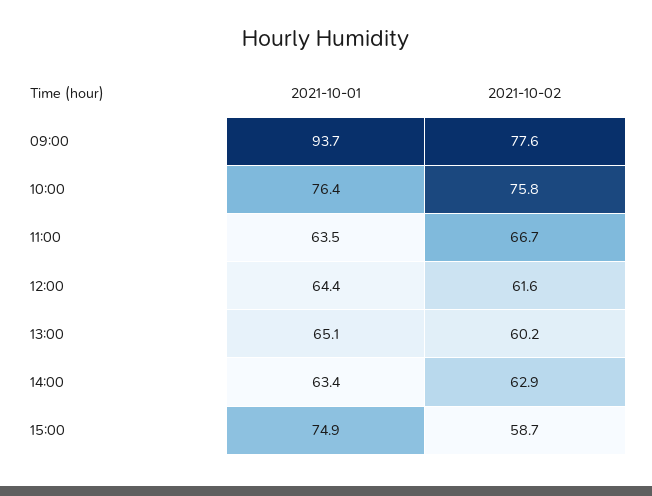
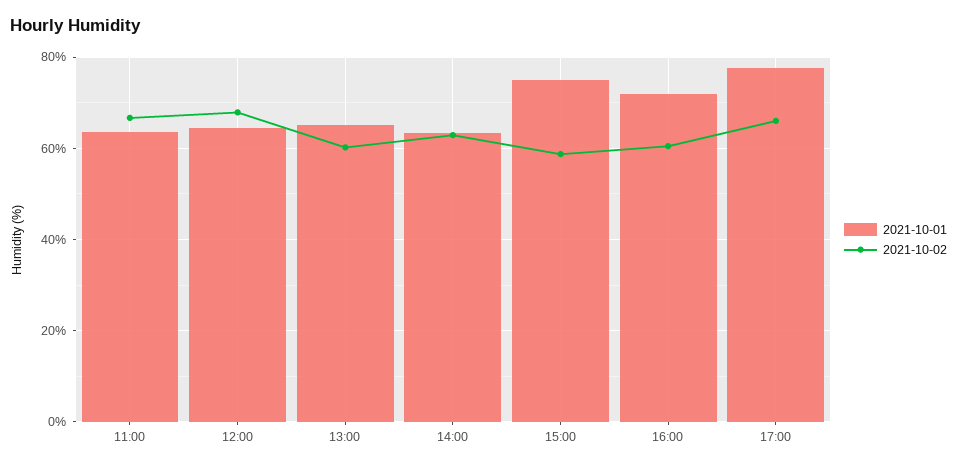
2021-10-01, 09:00: 93.7 -> none
2021-10-02, 09:00: 77.6 -> none
2021-10-01, 10:00: 76.4 -> none
2021-10-02, 10:00: 75.8 -> none
2021-10-02, 12:00: 61.6 -> 68
2021-10-01, 16:00: none -> 72
2021-10-02, 16:00: none -> 60
2021-10-01, 17:00: none -> 78
2021-10-02, 17:00: none -> 66

